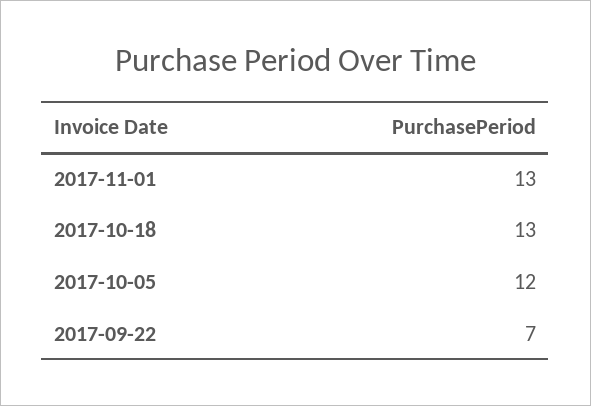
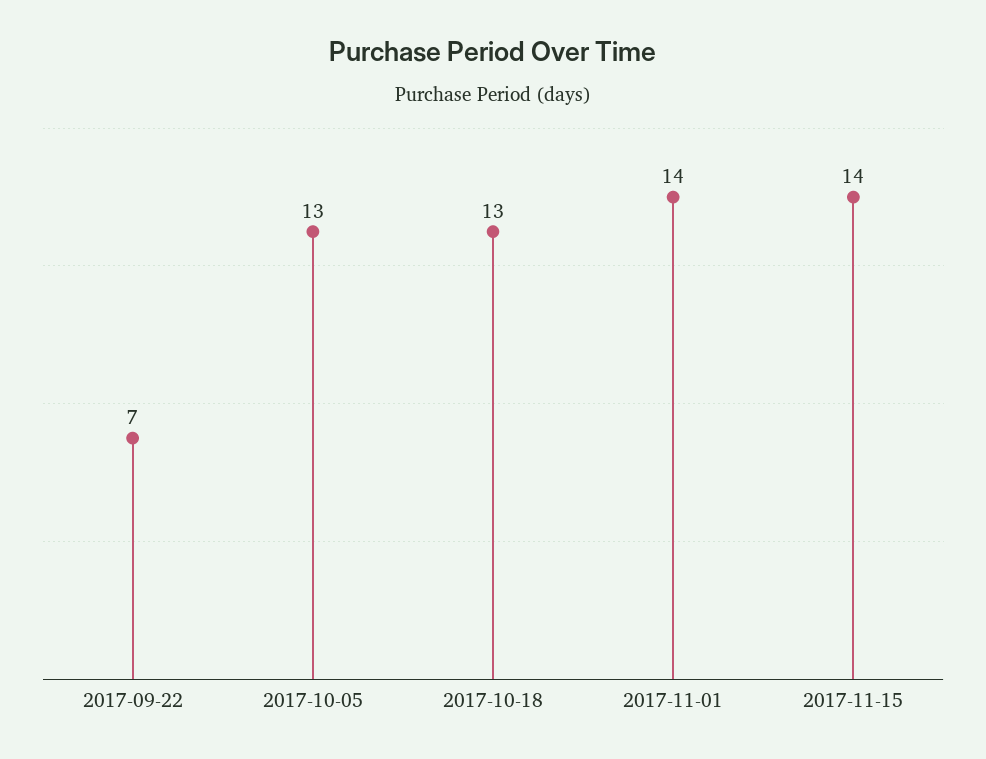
2017-11-01: 13 -> 14
2017-10-05: 12 -> 13
2017-11-15: none -> 14

